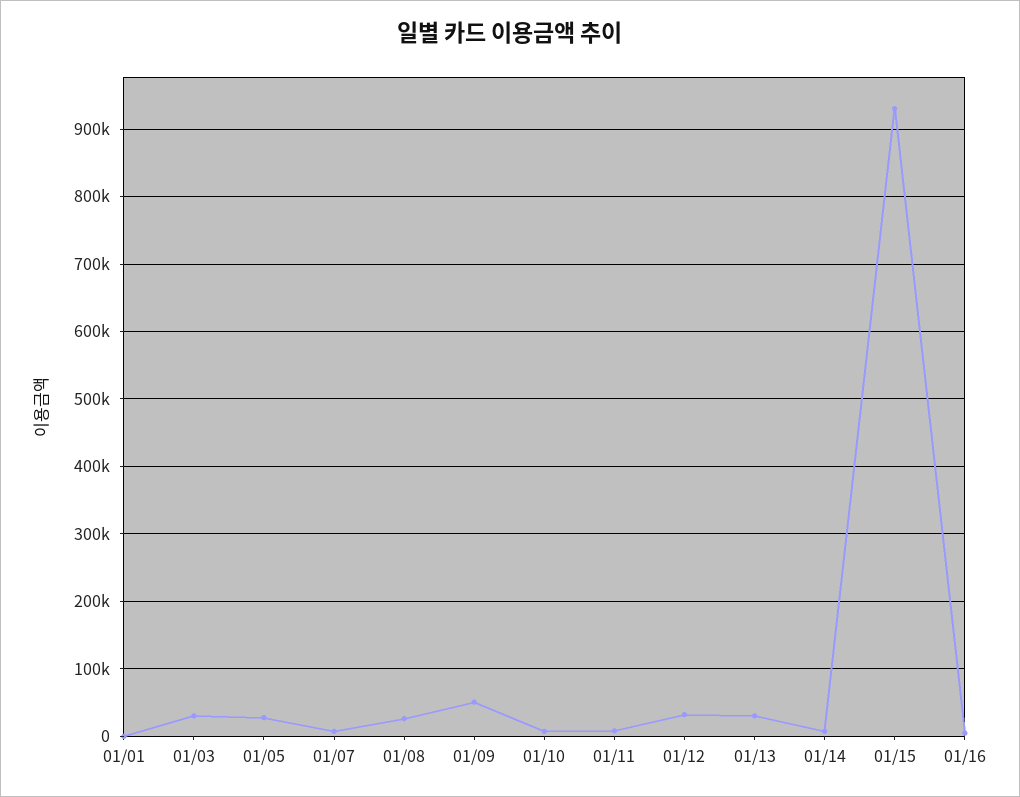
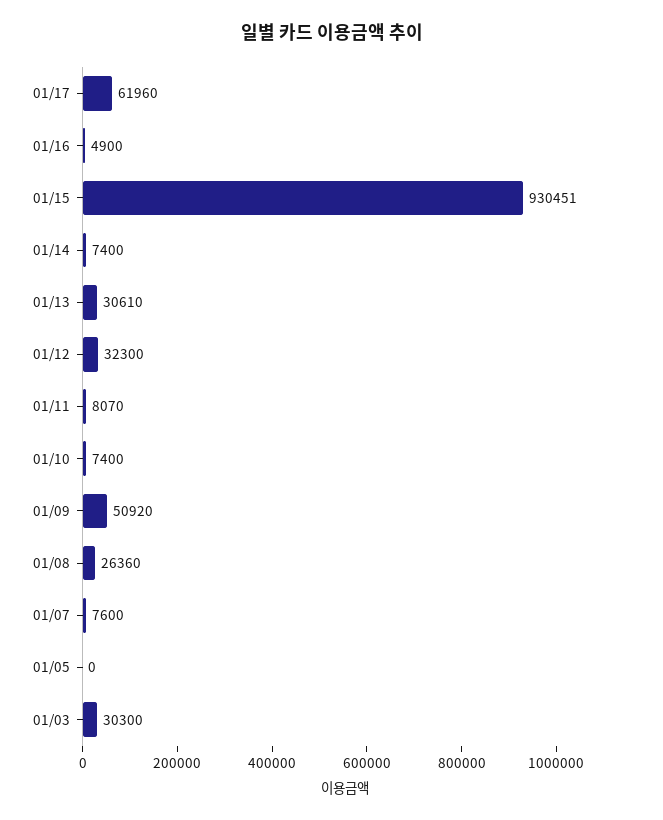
01/01: 0 -> none
01/05: 30000 -> 0
01/17: none -> 61960

